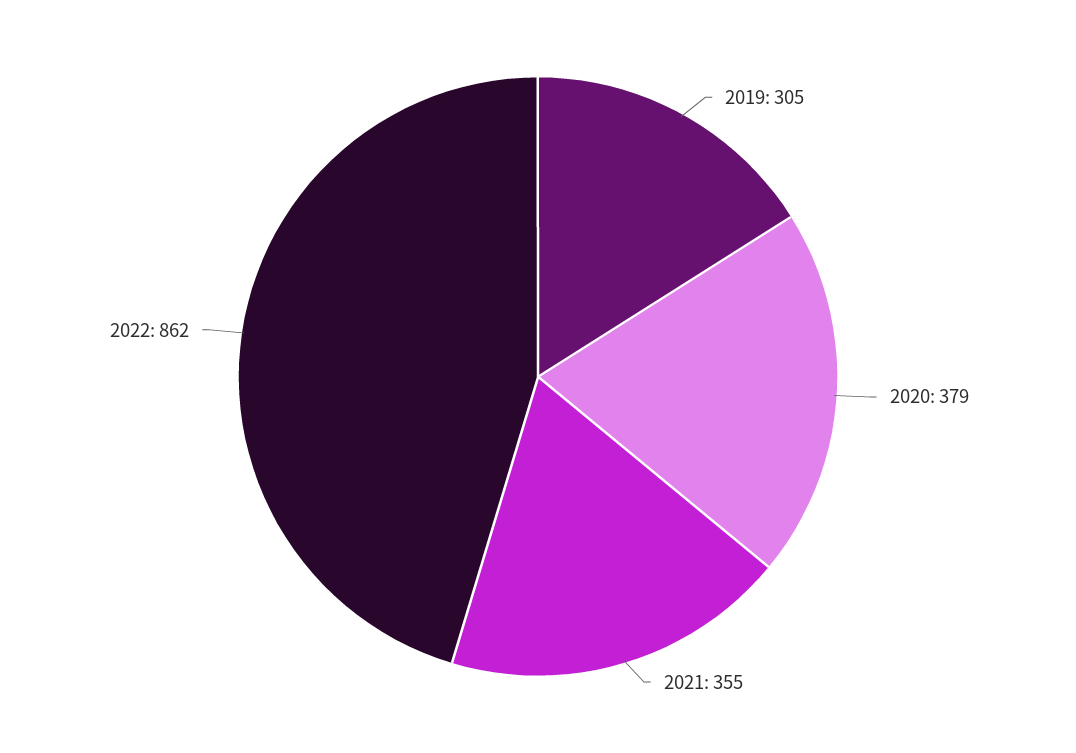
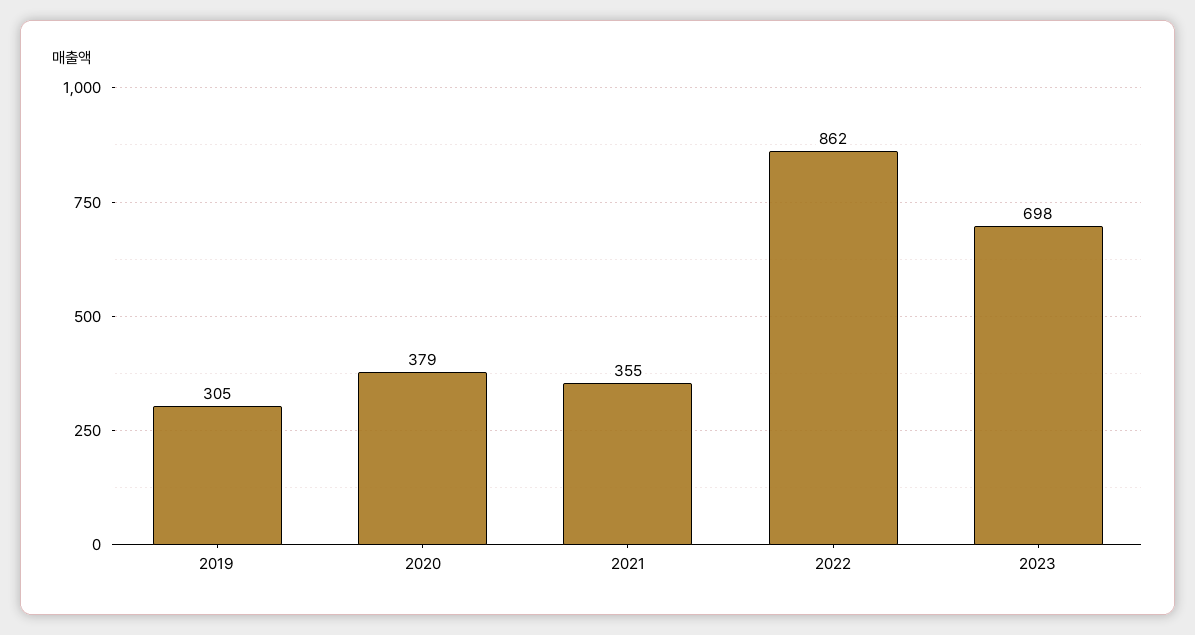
2023: none -> 698

